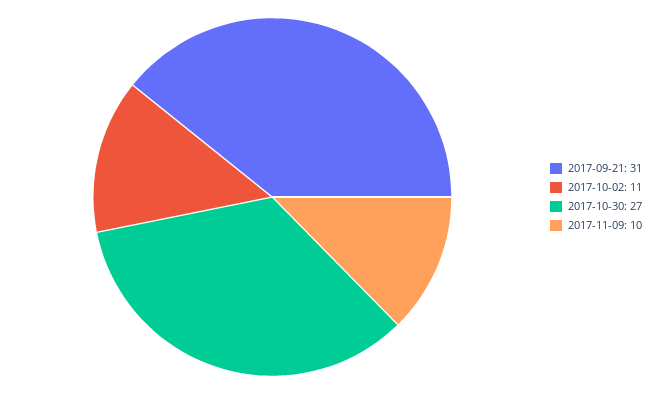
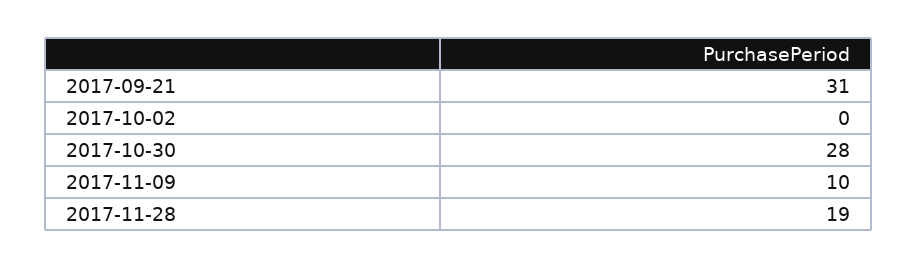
2017-10-02: 11 -> 0
2017-10-30: 27 -> 28
2017-11-28: none -> 19

